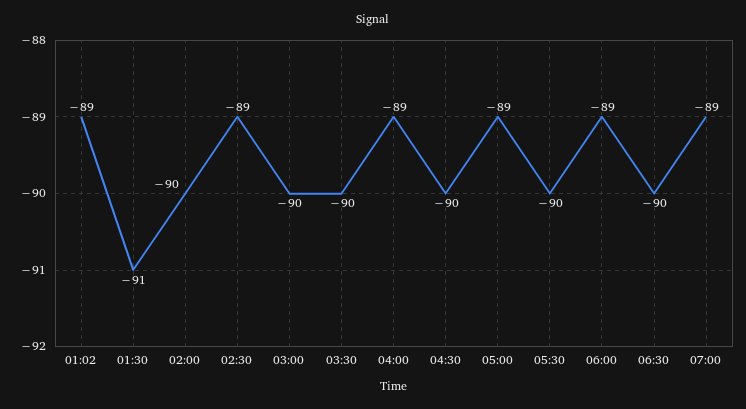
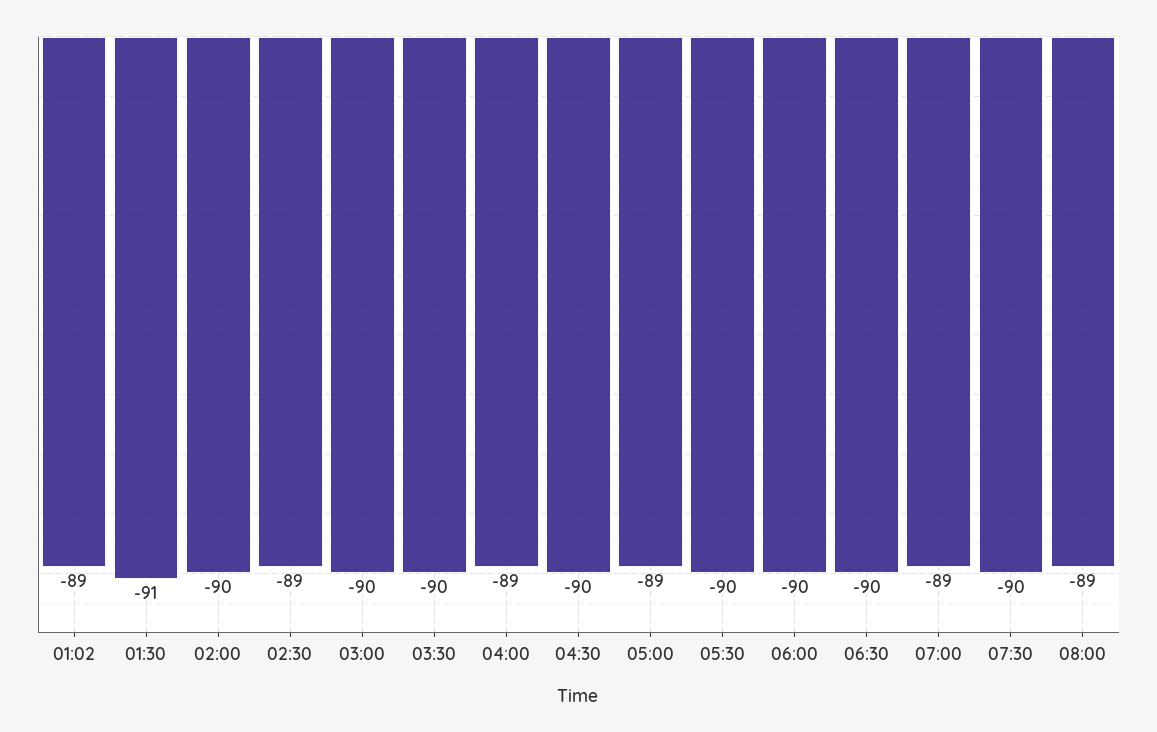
06:00: -89 -> -90
07:30: none -> -90
08:00: none -> -89

